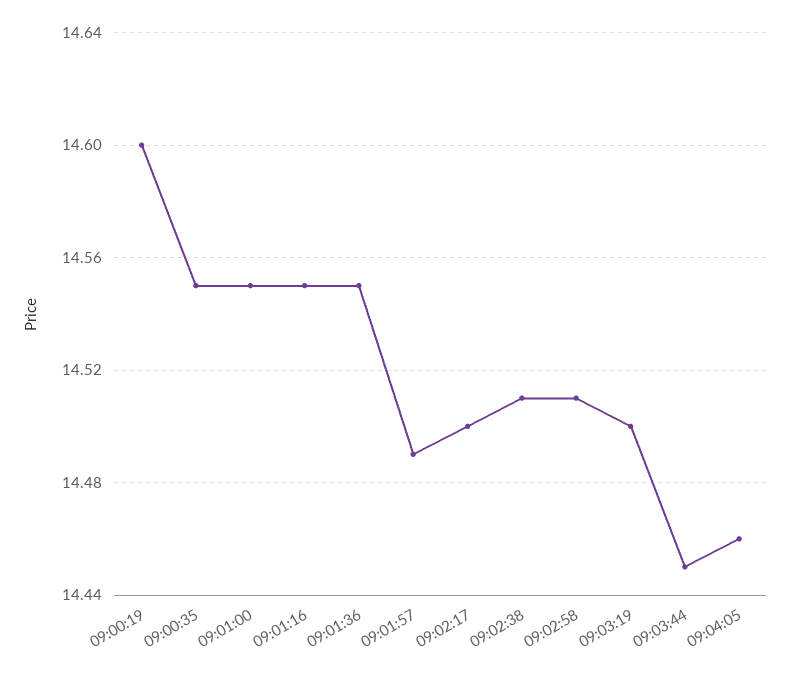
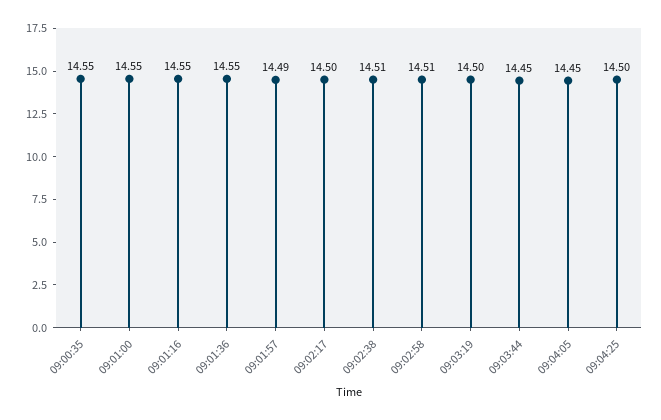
09:00:19: 14.6 -> none
09:04:05: 14.46 -> 14.45
09:04:25: none -> 14.5

